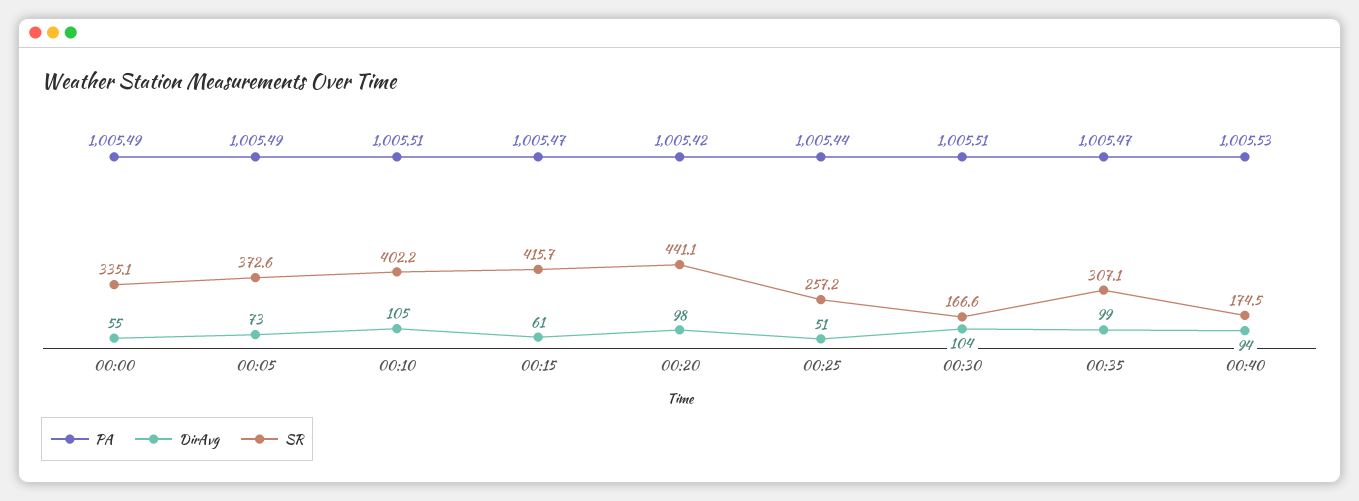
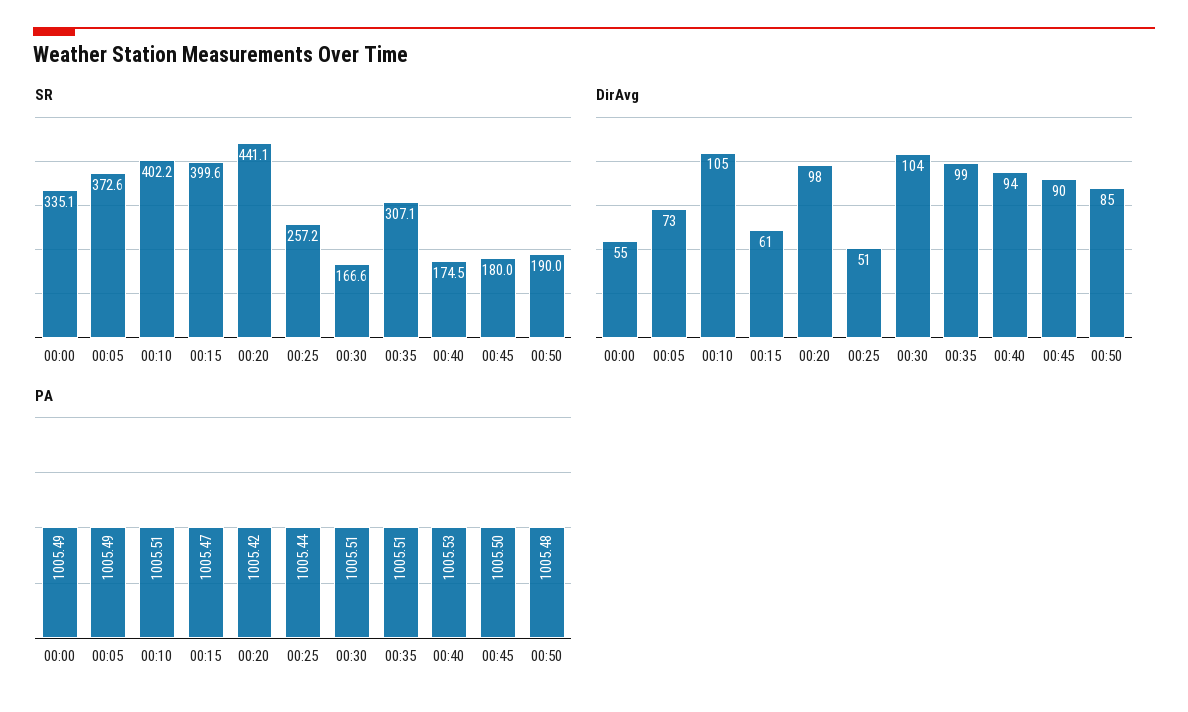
SR, 00:15: 415.7 -> 399.6
PA, 00:35: 1005.47 -> 1005.51
SR, 00:45: none -> 180
SR, 00:50: none -> 190
DirAvg, 00:45: none -> 90
DirAvg, 00:50: none -> 85
PA, 00:45: none -> 1005.5
PA, 00:50: none -> 1005.48

